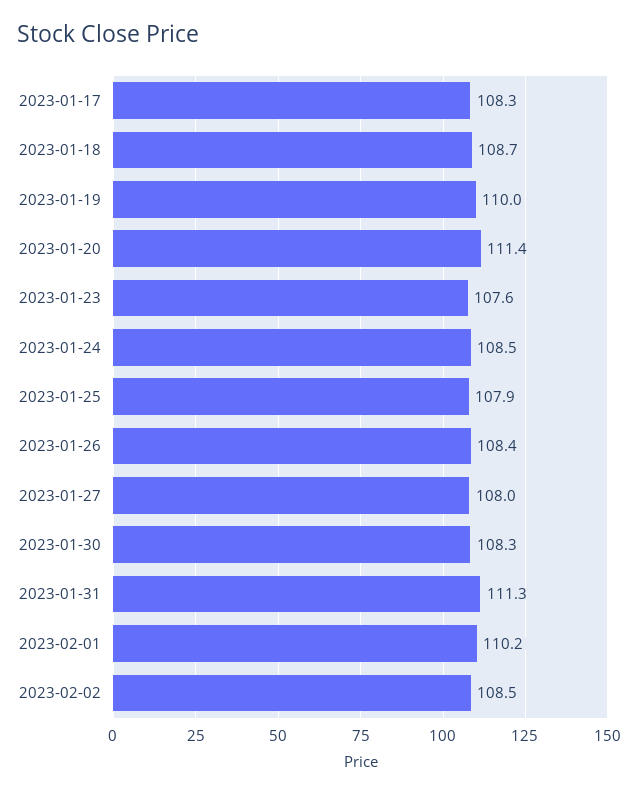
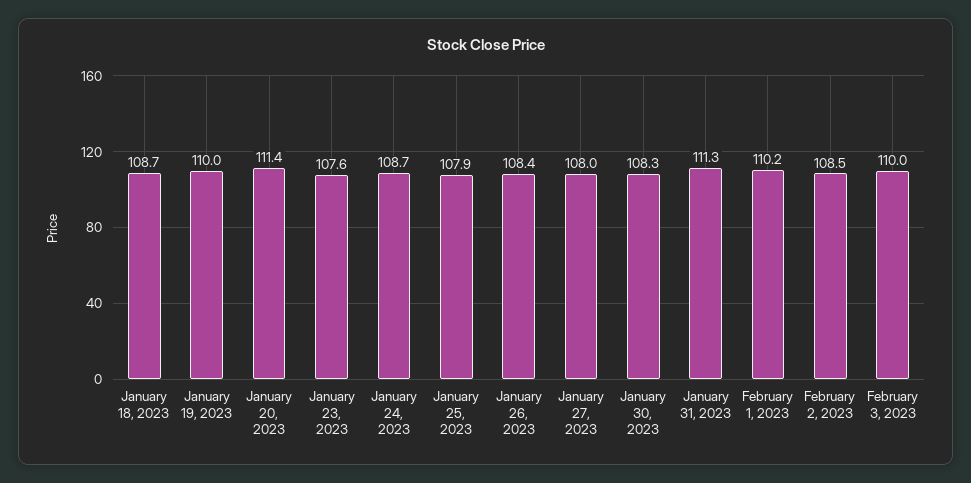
2023-01-17: 108.3 -> none
2023-01-24: 108.5 -> 108.7
February 3, 2023: none -> 110

